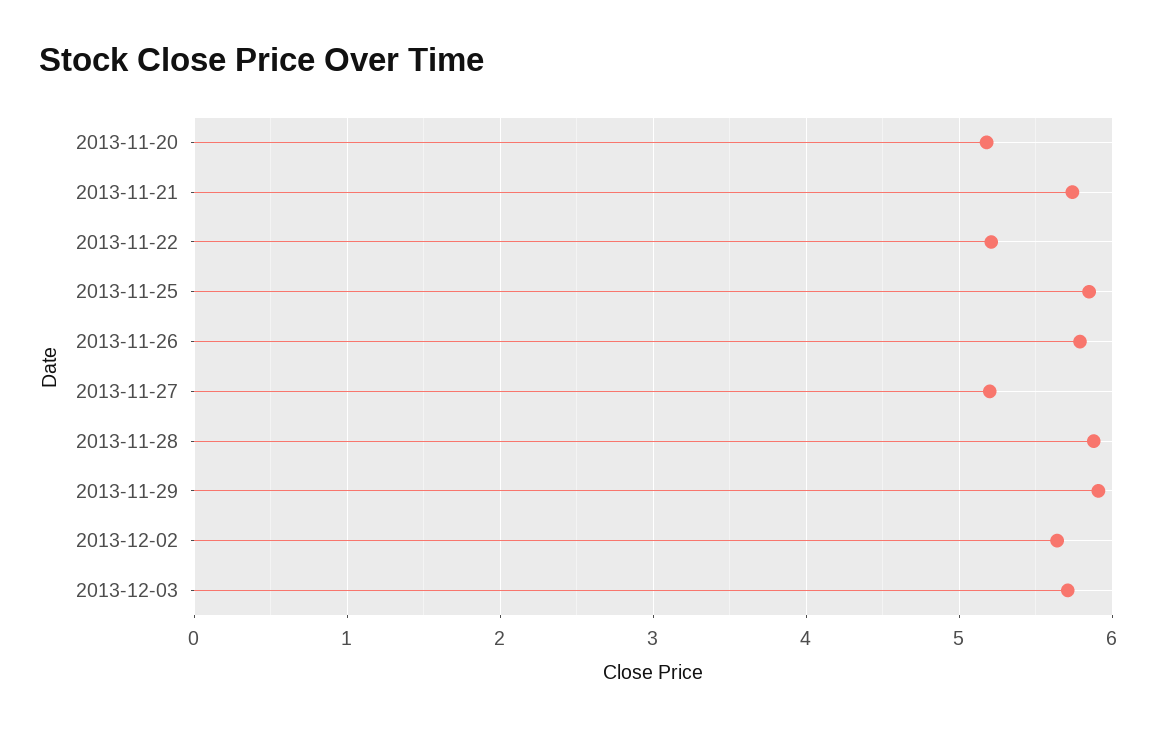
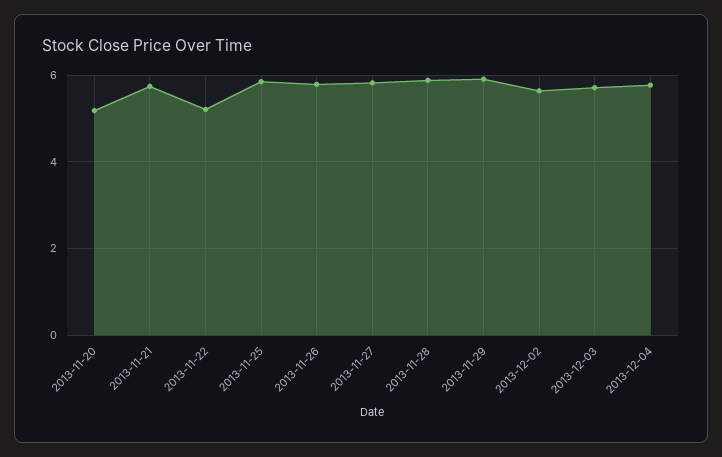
2013-11-27: 5.2 -> 5.8
2013-12-04: none -> 5.8

